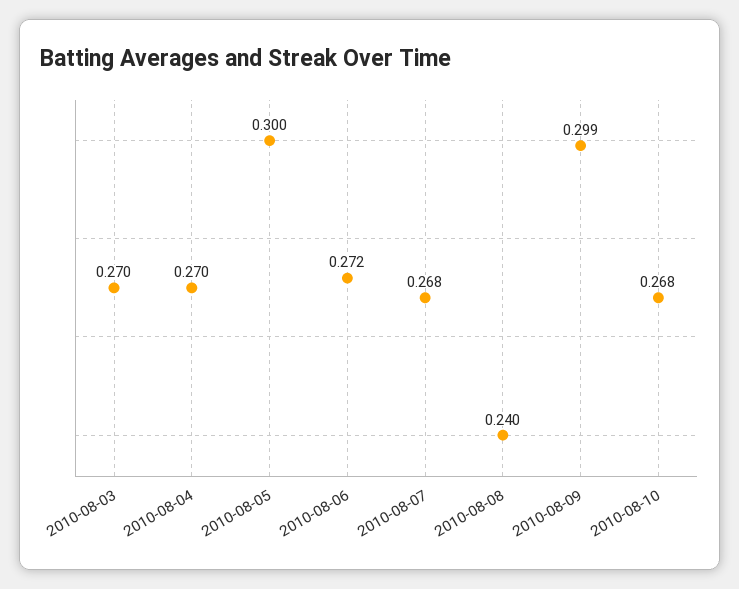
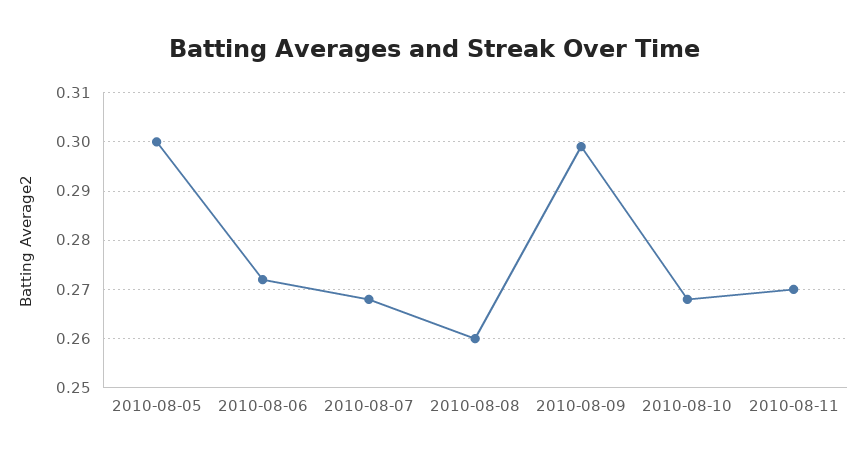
2010-08-03: 0.27 -> none
2010-08-04: 0.27 -> none
2010-08-08: 0.24 -> 0.26
2010-08-11: none -> 0.27

